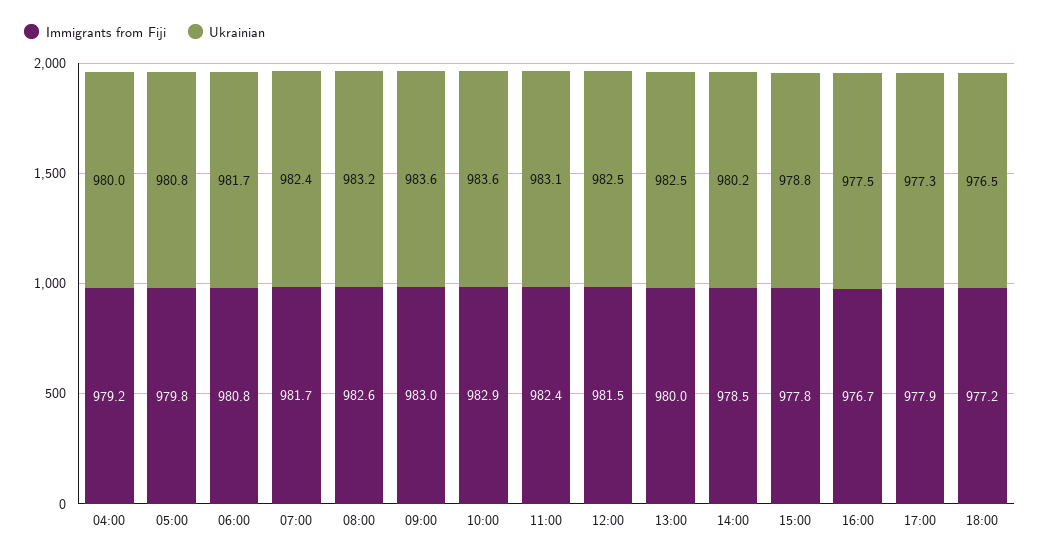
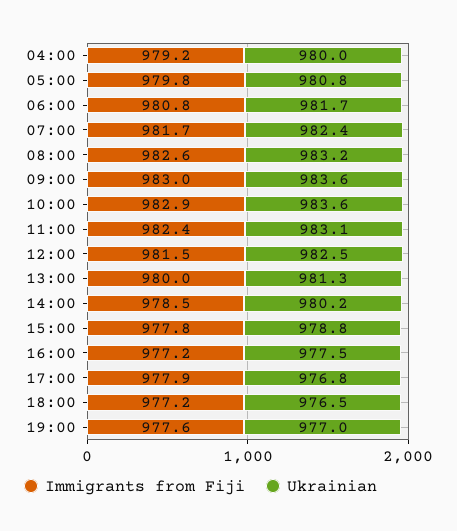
Ukrainian, 13:00: 982.5 -> 981.3
Immigrants from Fiji, 16:00: 976.7 -> 977.2
Ukrainian, 17:00: 977.3 -> 976.8
Immigrants from Fiji, 19:00: none -> 977.6
Ukrainian, 19:00: none -> 977

